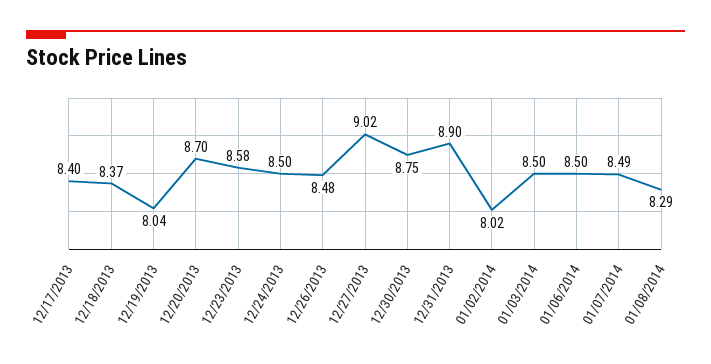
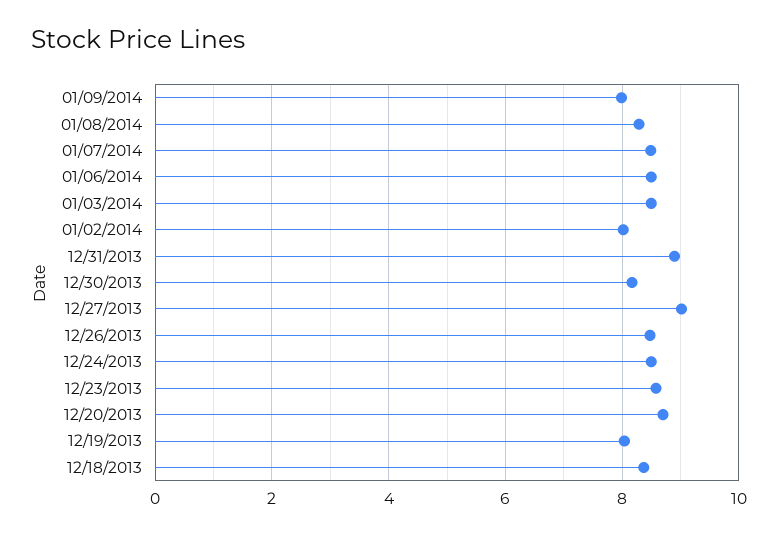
12/17/2013: 8.4 -> none
12/30/2013: 8.75 -> 8.2
01/09/2014: none -> 8

